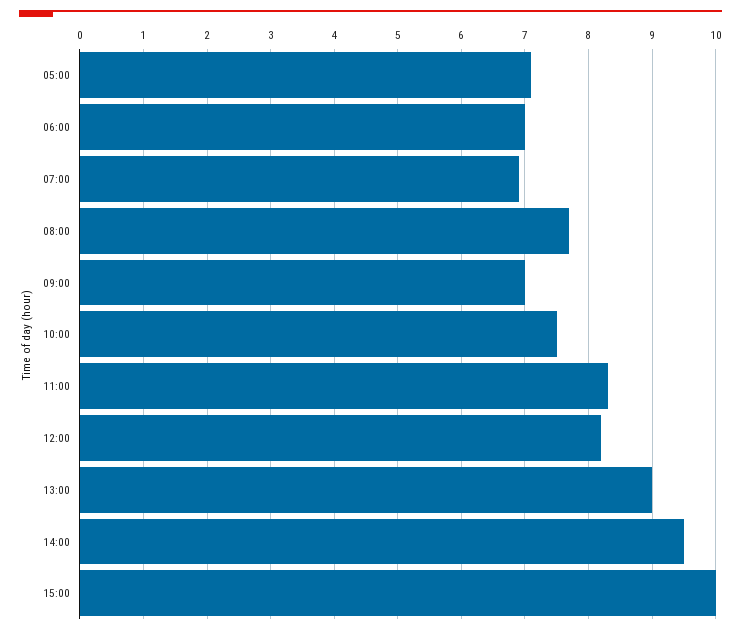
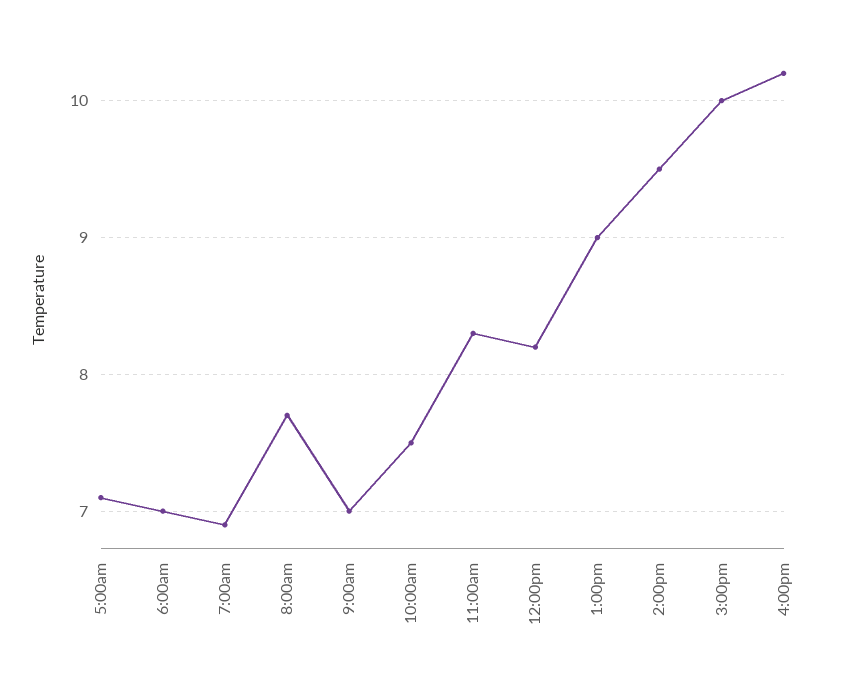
4:00pm: none -> 10.2

